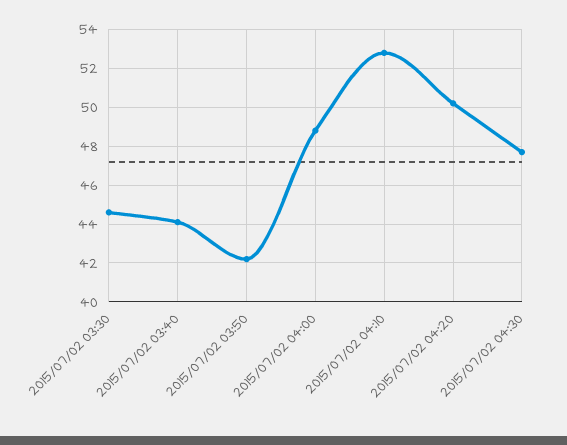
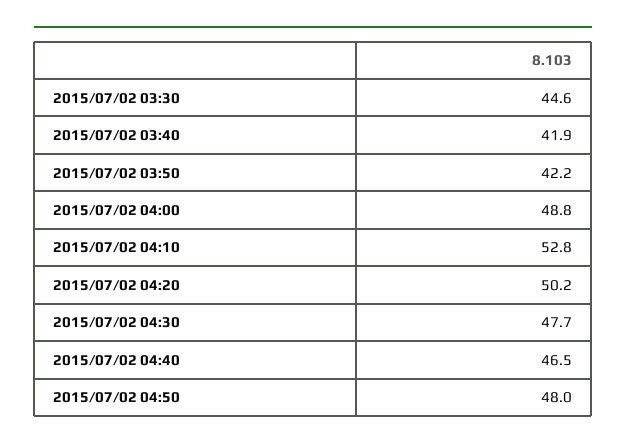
2015/07/02 03:40: 44 -> 41.9
2015/07/02 04:40: none -> 46.5
2015/07/02 04:50: none -> 48

